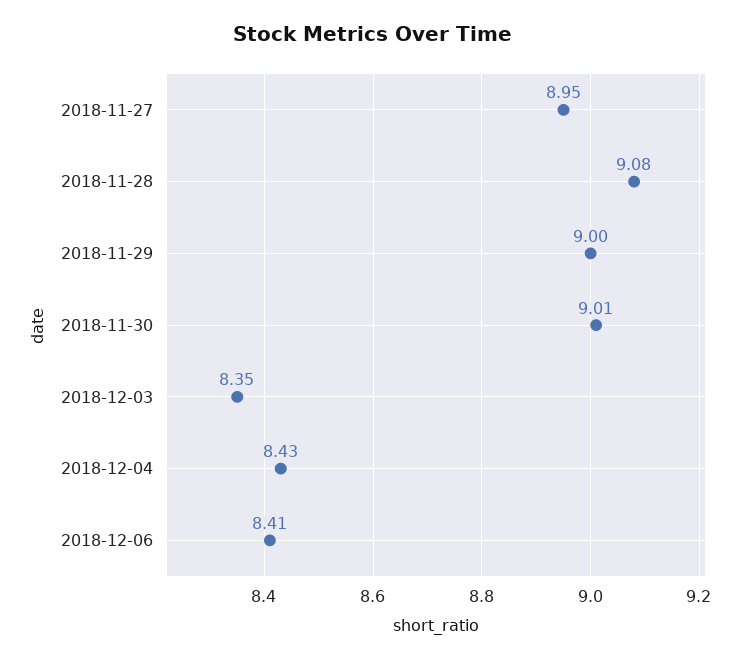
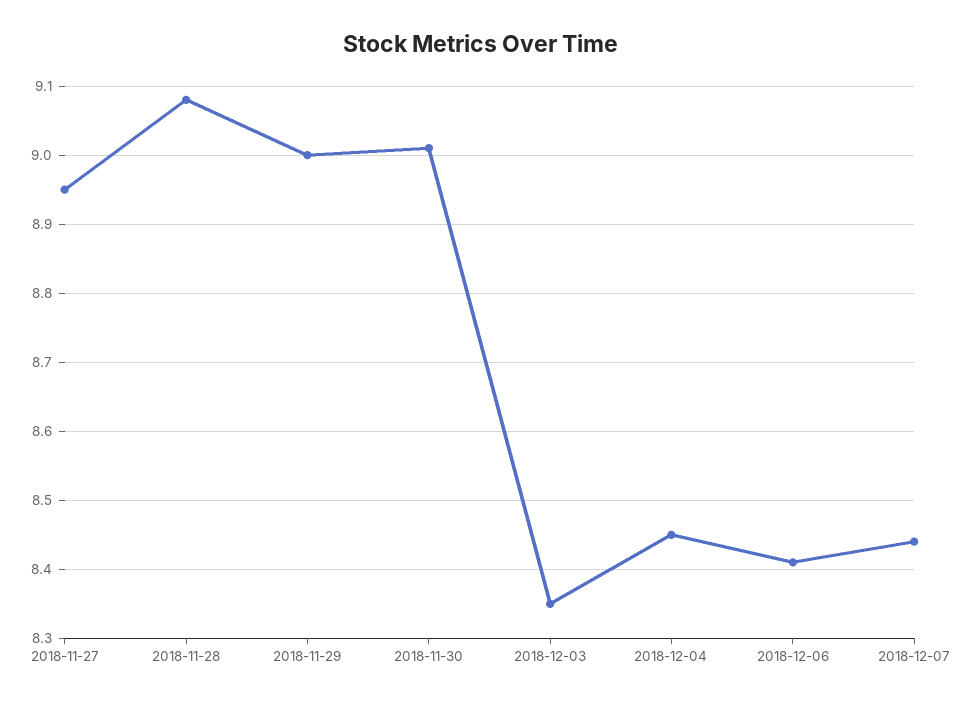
2018-12-04: 8.43 -> 8.45
2018-12-07: none -> 8.44

